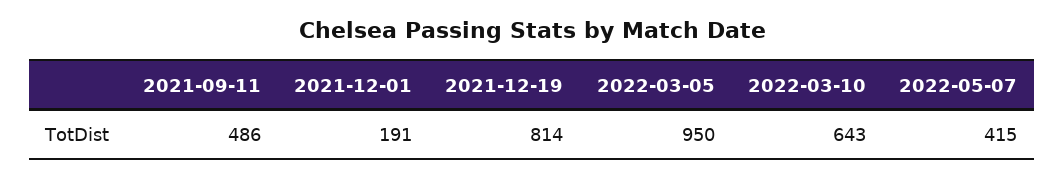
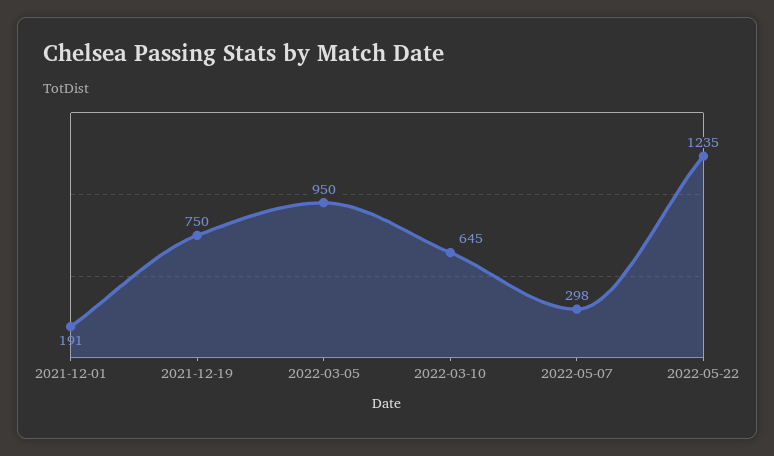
2021-09-11: 486 -> none
2021-12-19: 814 -> 750
2022-03-10: 643 -> 645
2022-05-07: 415 -> 298
2022-05-22: none -> 1235

